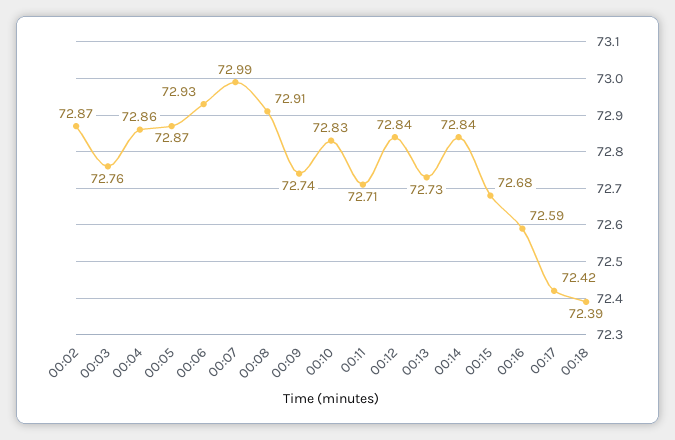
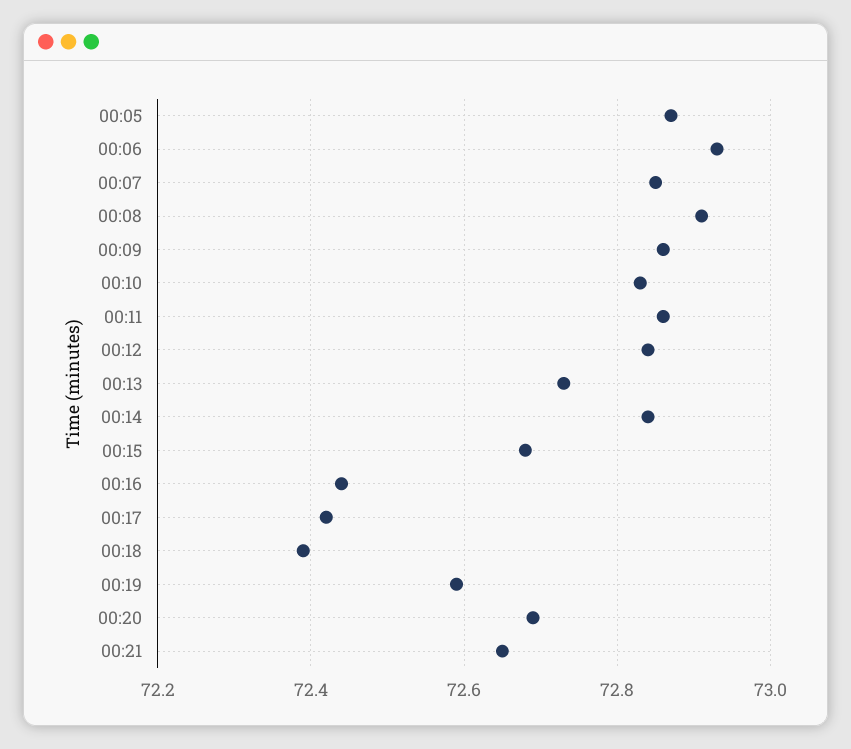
00:02: 72.87 -> none
00:03: 72.76 -> none
00:04: 72.86 -> none
00:07: 72.99 -> 72.85
00:09: 72.74 -> 72.85
00:11: 72.71 -> 72.85
00:16: 72.59 -> 72.45
00:19: none -> 72.6
00:20: none -> 72.7
00:21: none -> 72.65

